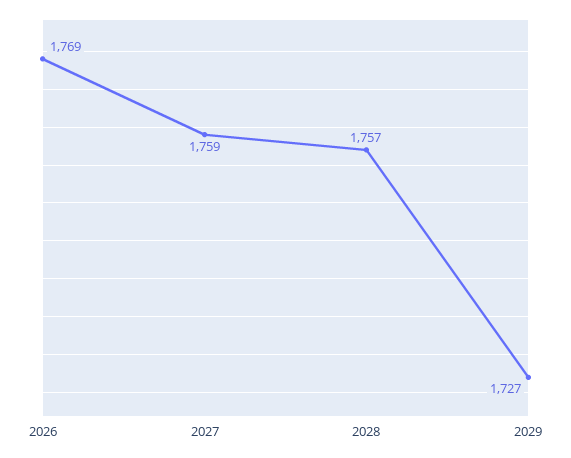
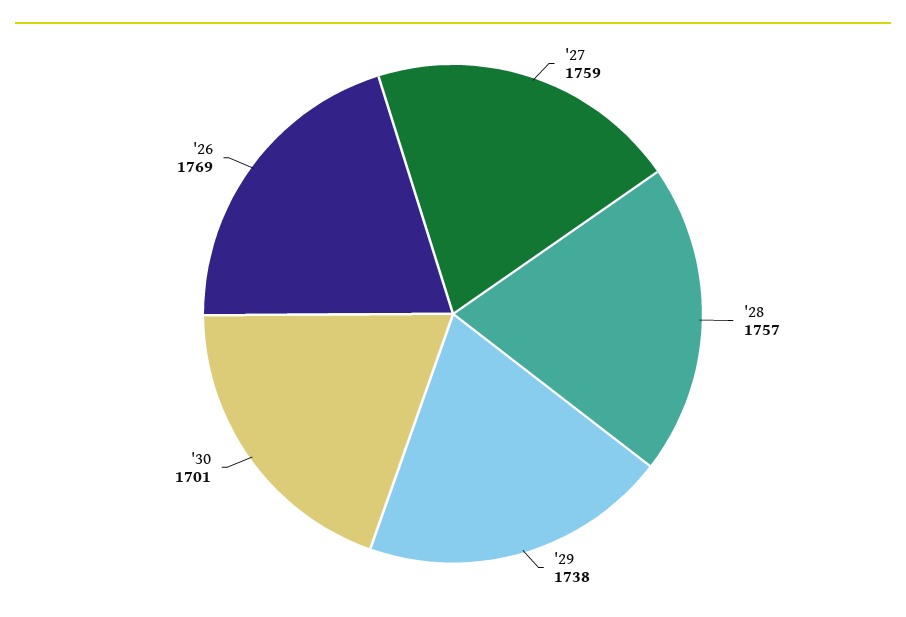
2029: 1727 -> 1738
'30: none -> 1701

